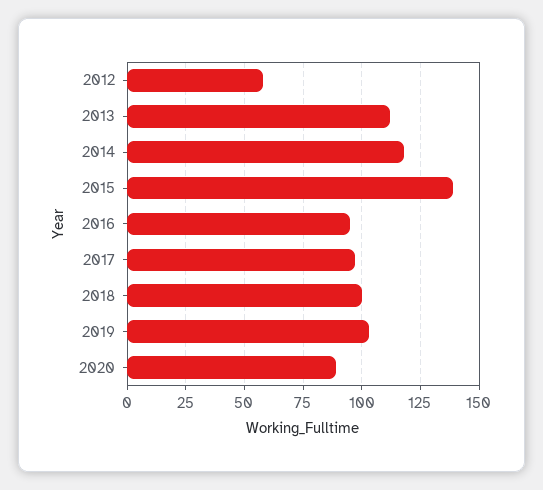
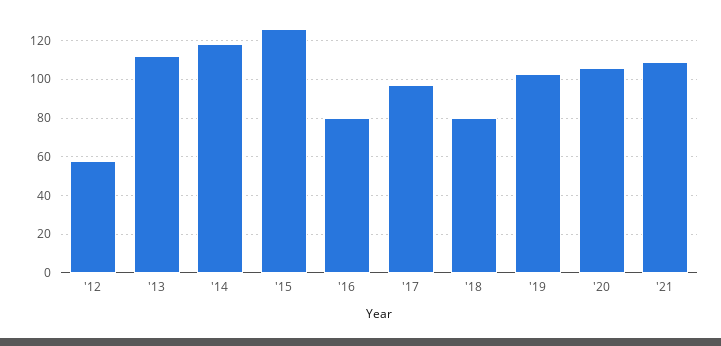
2015: 140 -> 125
2016: 95 -> 80
2018: 100 -> 80
2020: 90 -> 105
'21: none -> 110

